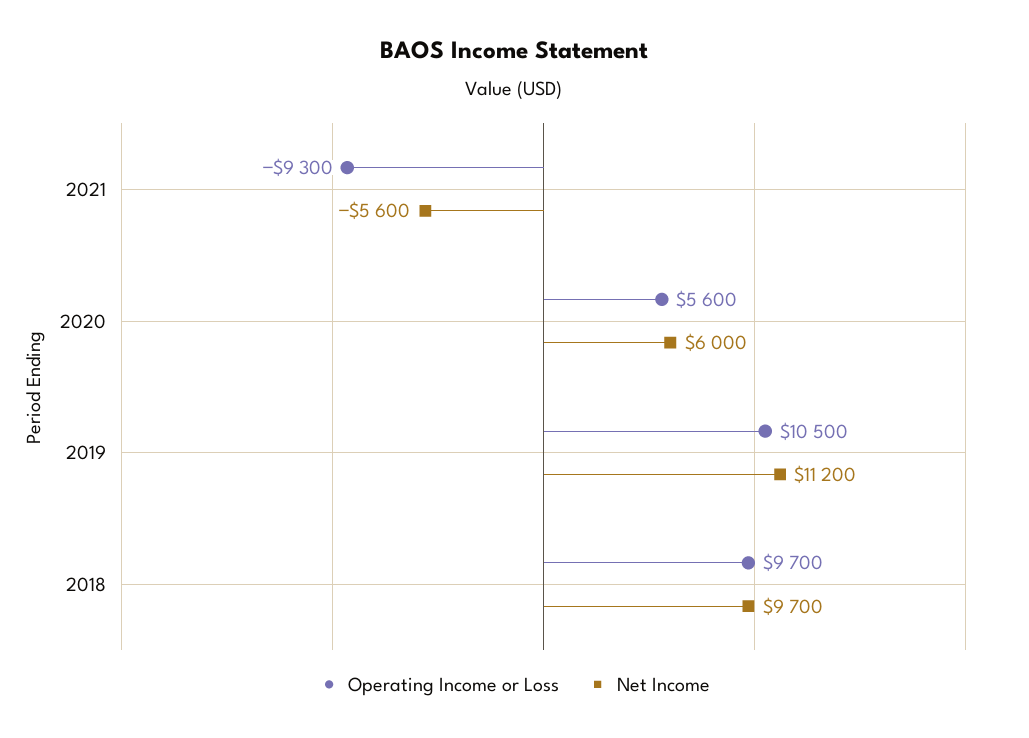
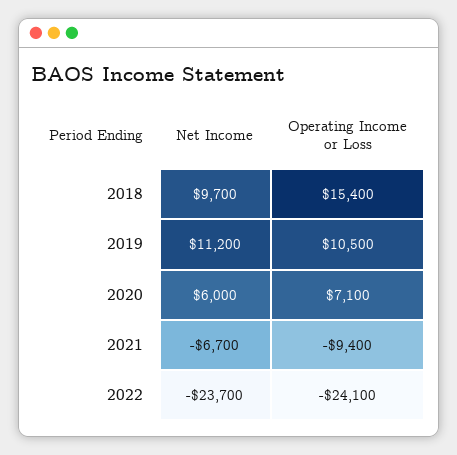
Operating Income or Loss, 2021: -9300 -> -9400
Net Income, 2021: -5600 -> -6700
Operating Income or Loss, 2020: 5600 -> 7100
Operating Income or Loss, 2018: 9700 -> 15400
Net Income, 2022: none -> -23700
Operating Income or Loss, 2022: none -> -24100

